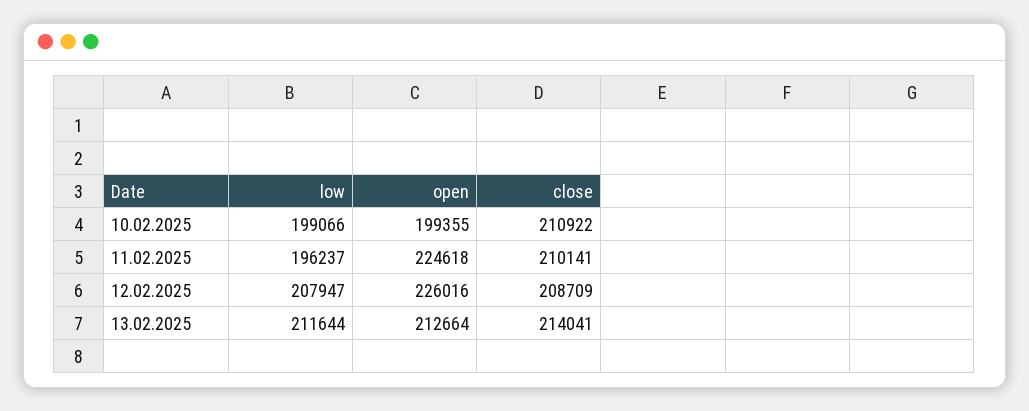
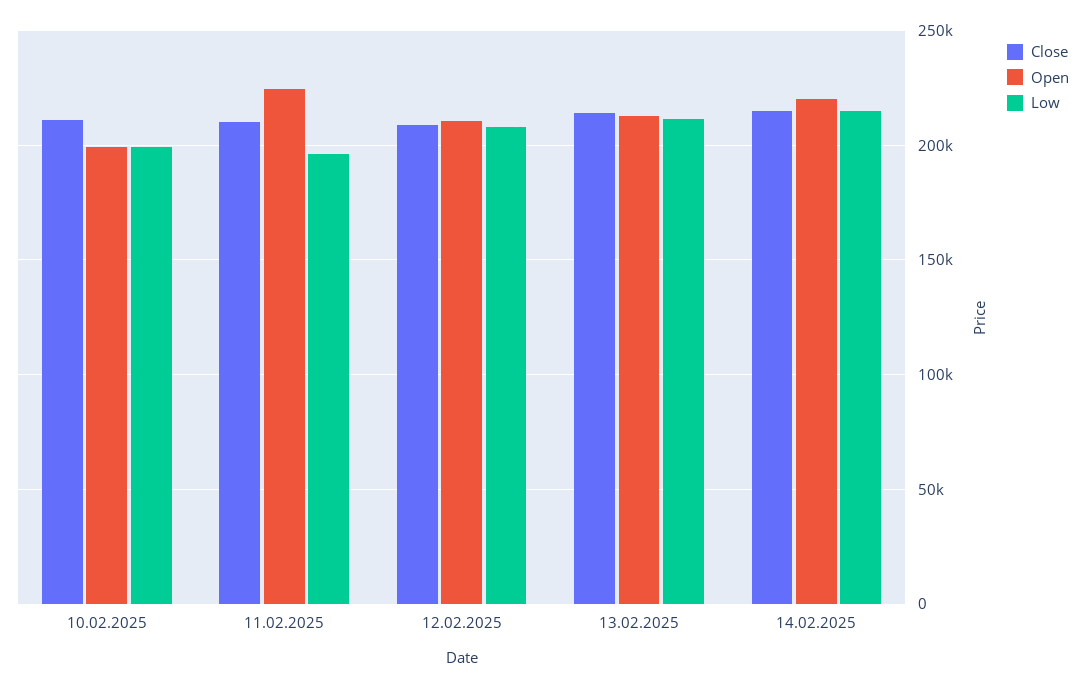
open, 12.02.2025: 226016 -> 210000
close, 14.02.2025: none -> 215000
open, 14.02.2025: none -> 220000
low, 14.02.2025: none -> 215000

